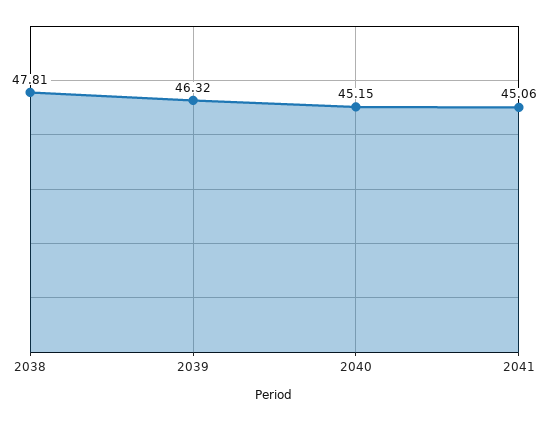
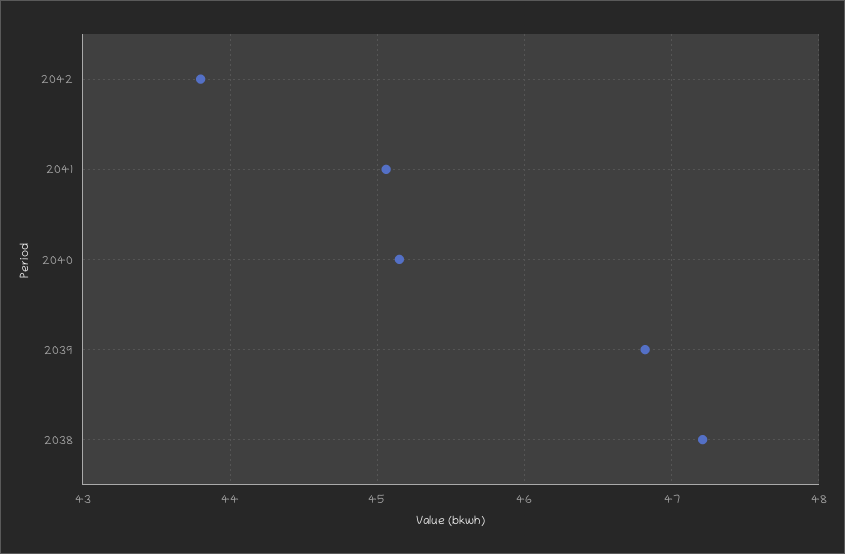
2038: 47.81 -> 47.2
2039: 46.32 -> 46.8
2042: none -> 43.8

